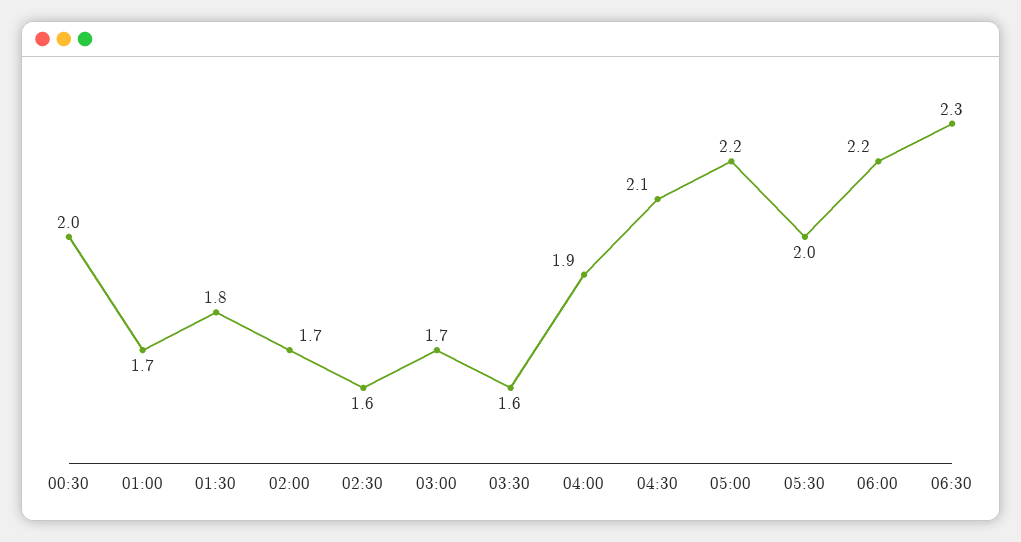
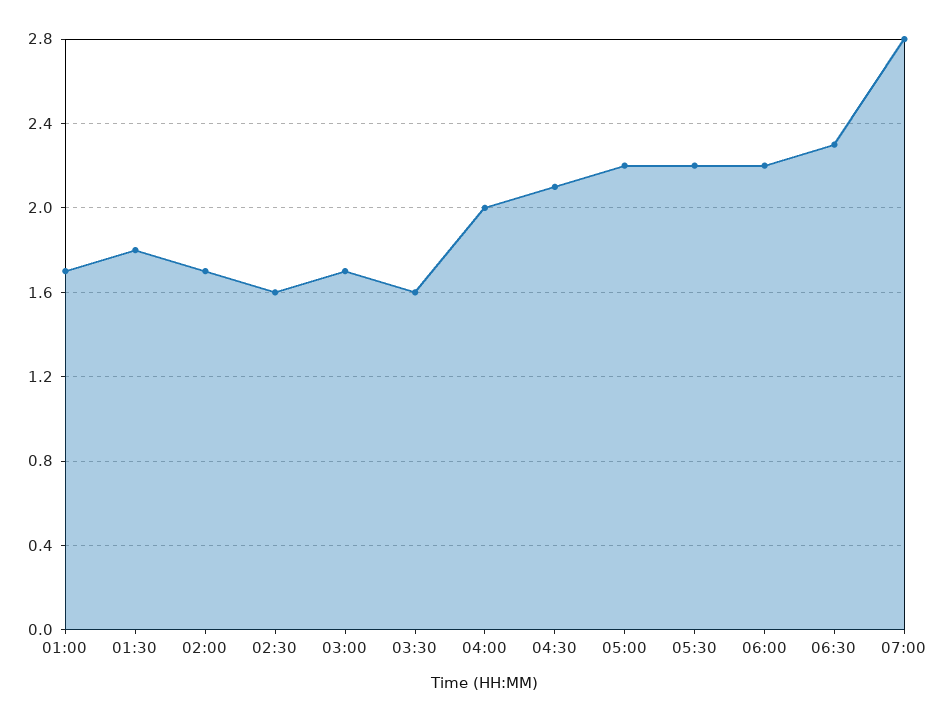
00:30: 2 -> none
04:00: 1.9 -> 2
05:30: 2 -> 2.2
07:00: none -> 2.8

